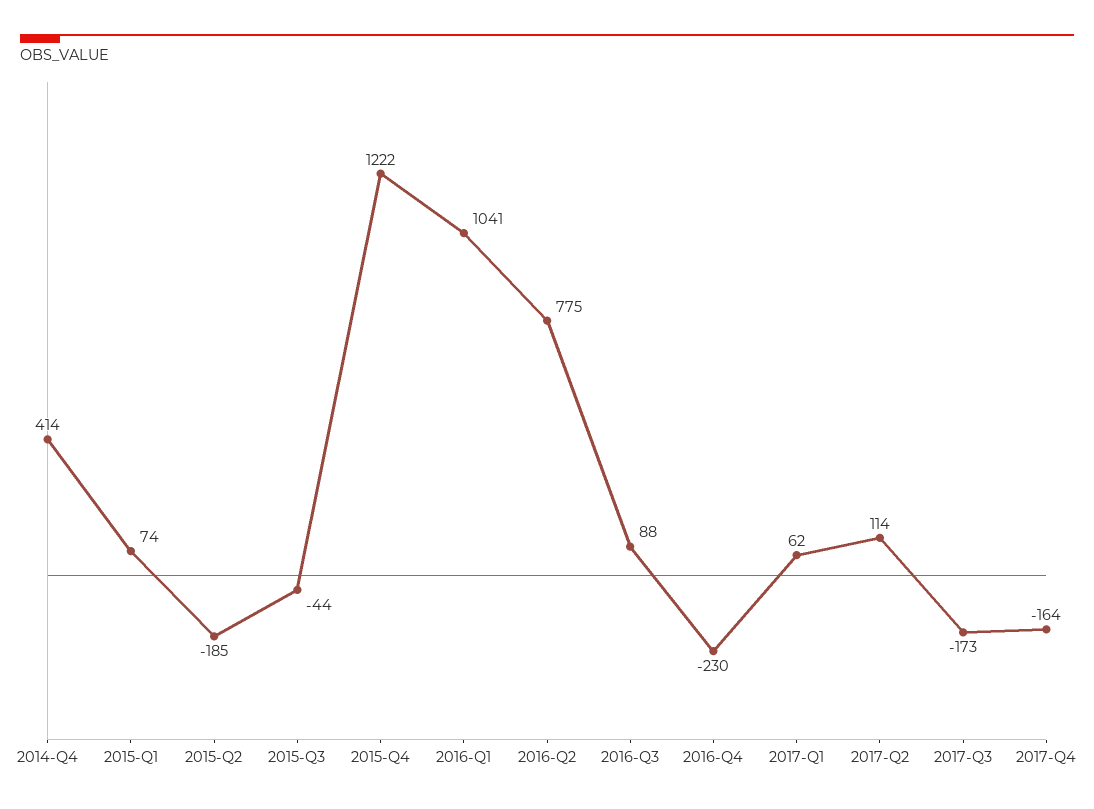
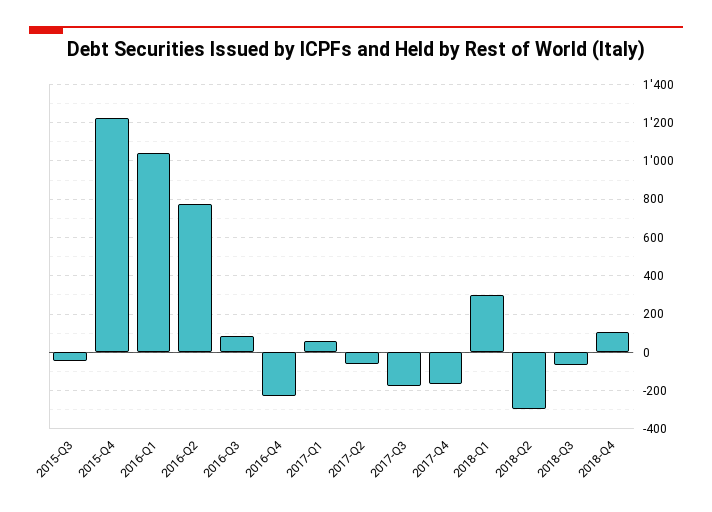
2014-Q4: 414 -> none
2015-Q1: 74 -> none
2015-Q2: -185 -> none
2017-Q2: 114 -> -50
2018-Q1: none -> 300
2018-Q2: none -> -300
2018-Q3: none -> -50
2018-Q4: none -> 100

